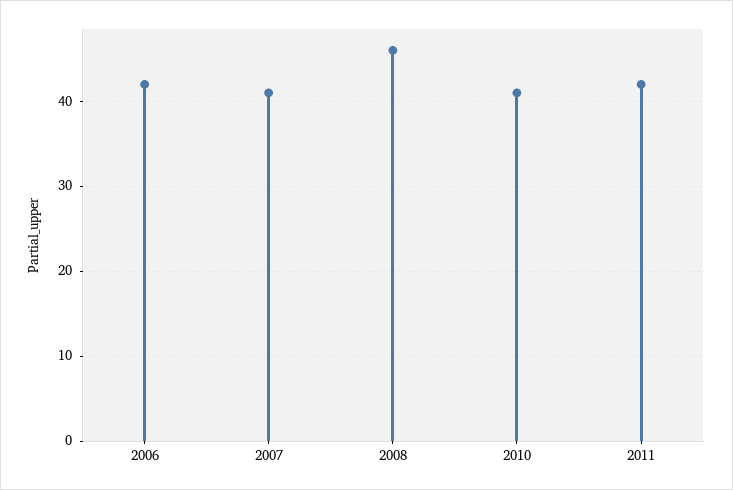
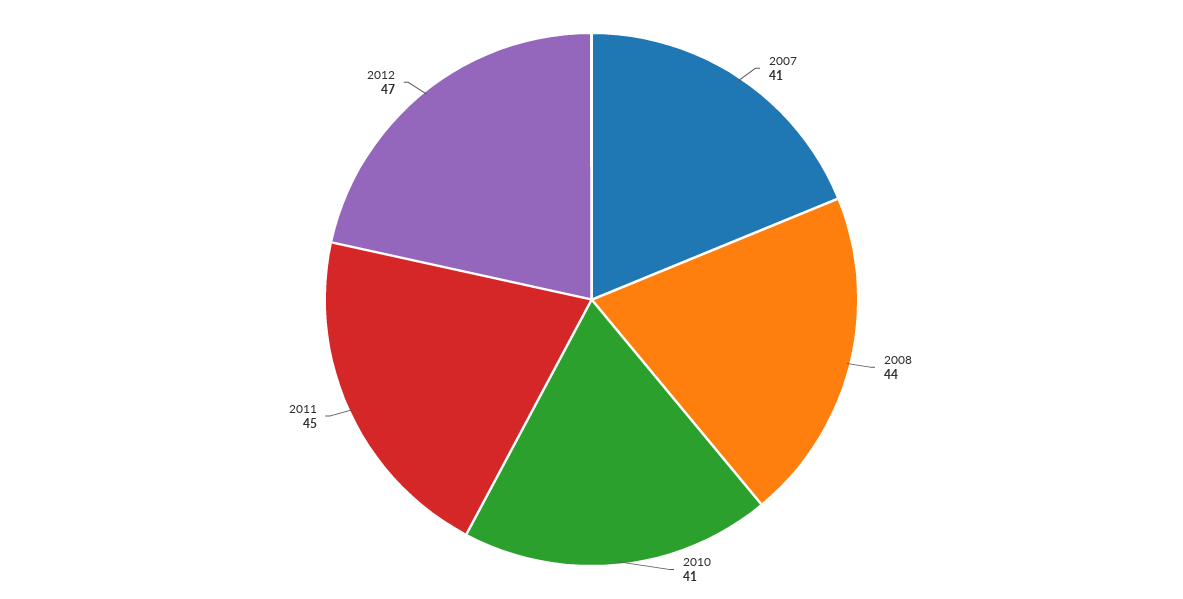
2006: 42 -> none
2008: 46 -> 44
2011: 42 -> 45
2012: none -> 47

